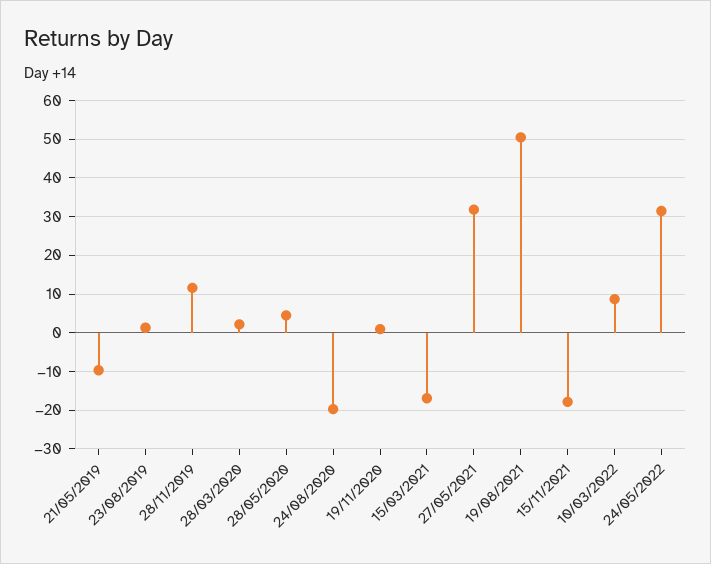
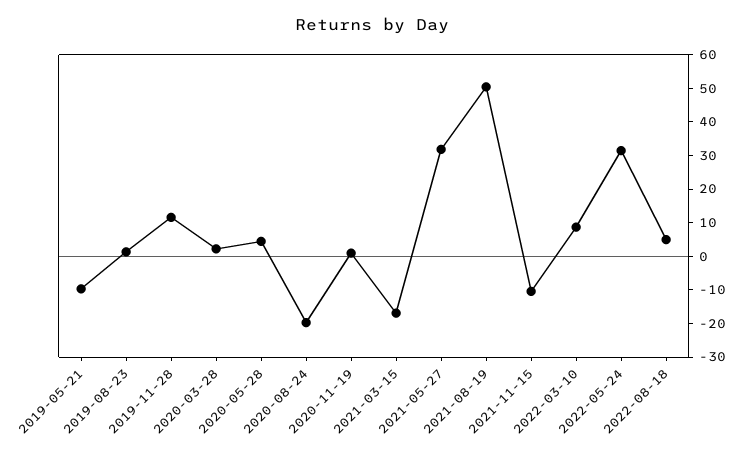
15/11/2021: -18 -> -10
2022-08-18: none -> 5

